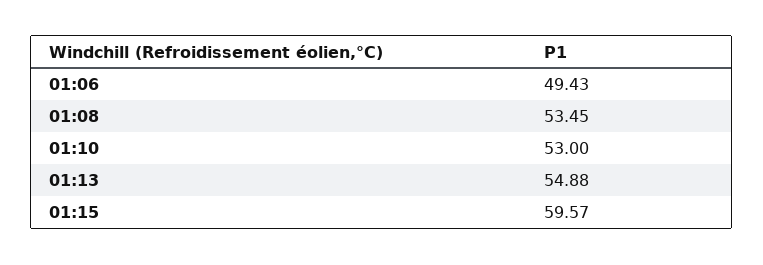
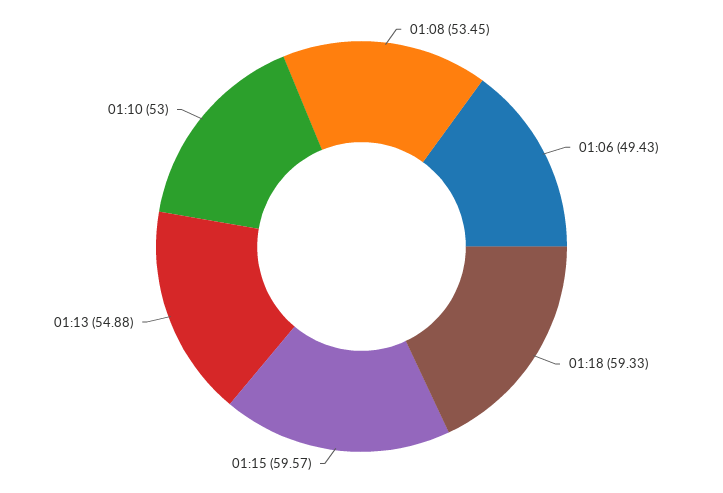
01:18: none -> 59.33

